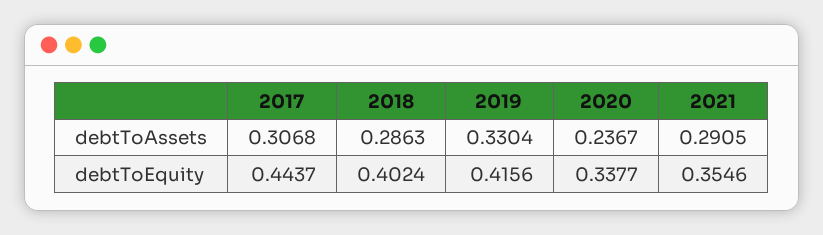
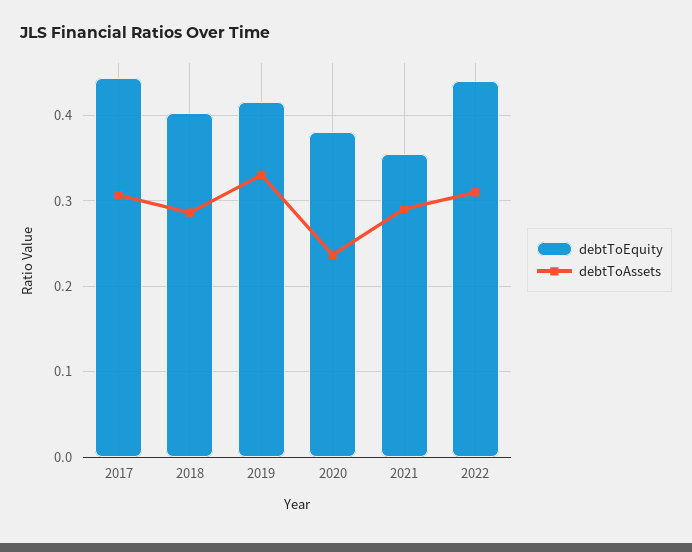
debtToEquity, 2020: 0.3377 -> 0.38
debtToEquity, 2022: none -> 0.44
debtToAssets, 2022: none -> 0.31

